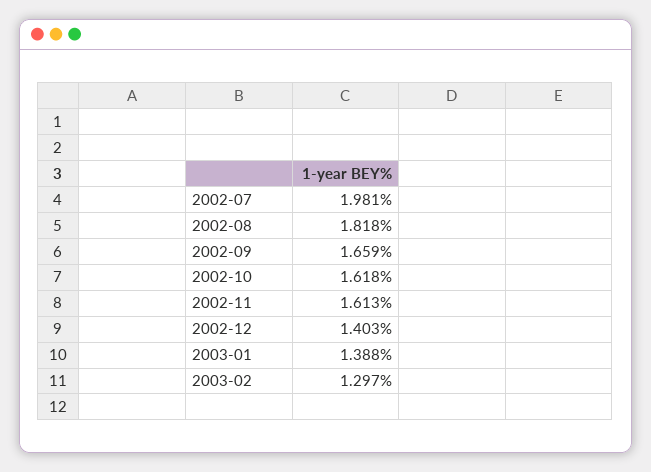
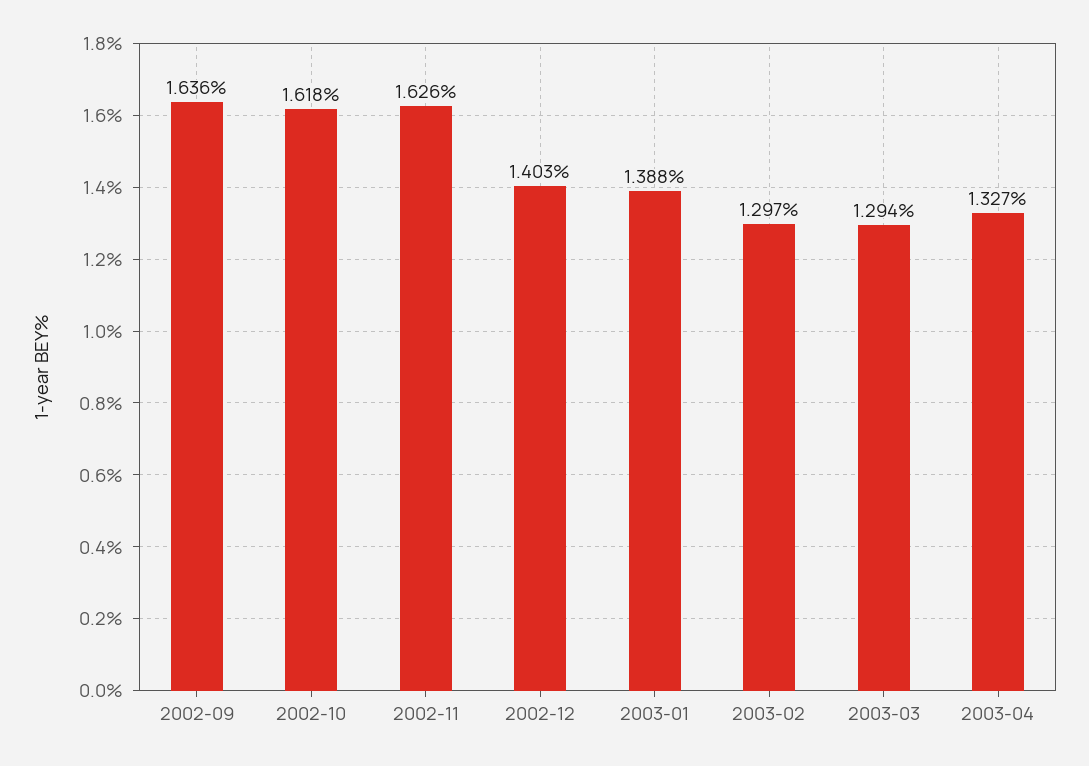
2002-07: 1.981 -> none
2002-08: 1.818 -> none
2002-09: 1.659 -> 1.636
2002-11: 1.613 -> 1.626
2003-03: none -> 1.294
2003-04: none -> 1.327

